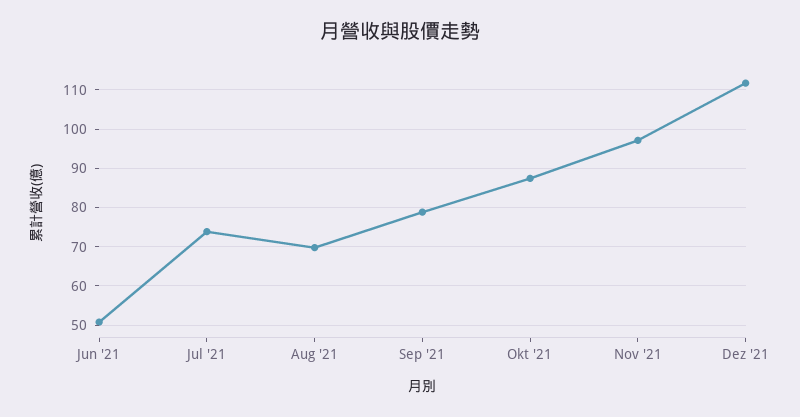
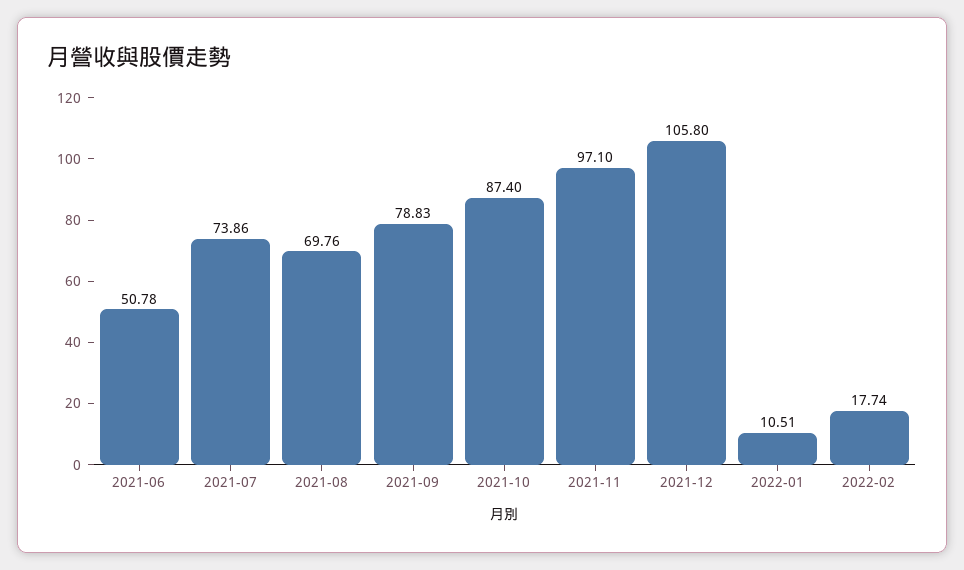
Dez '21: 112 -> 105.8
2022-01: none -> 10.51
2022-02: none -> 17.74

